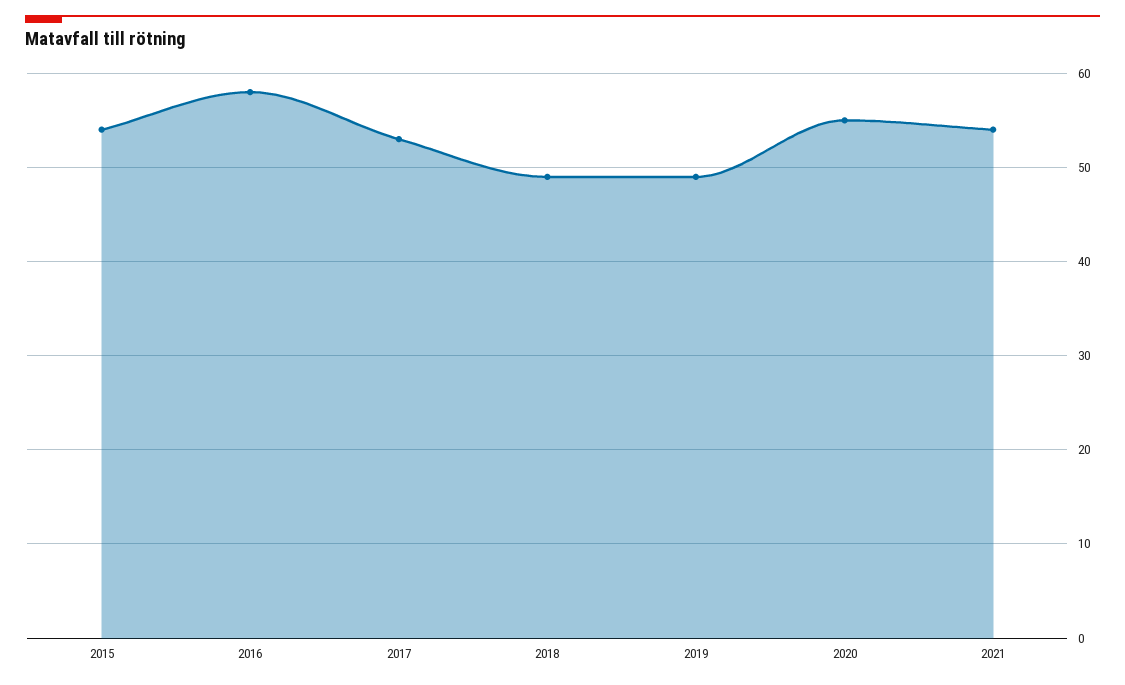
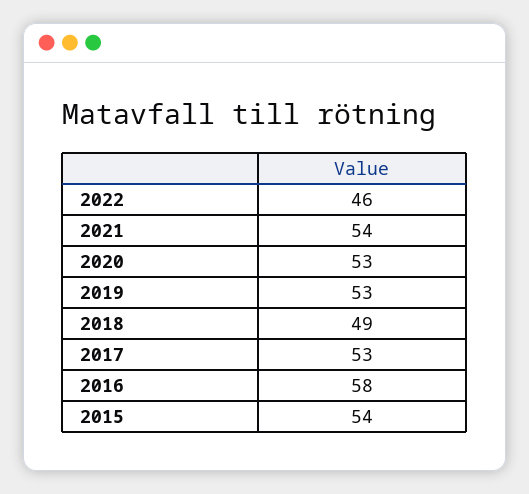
2019: 49 -> 53
2020: 55 -> 53
2022: none -> 46

